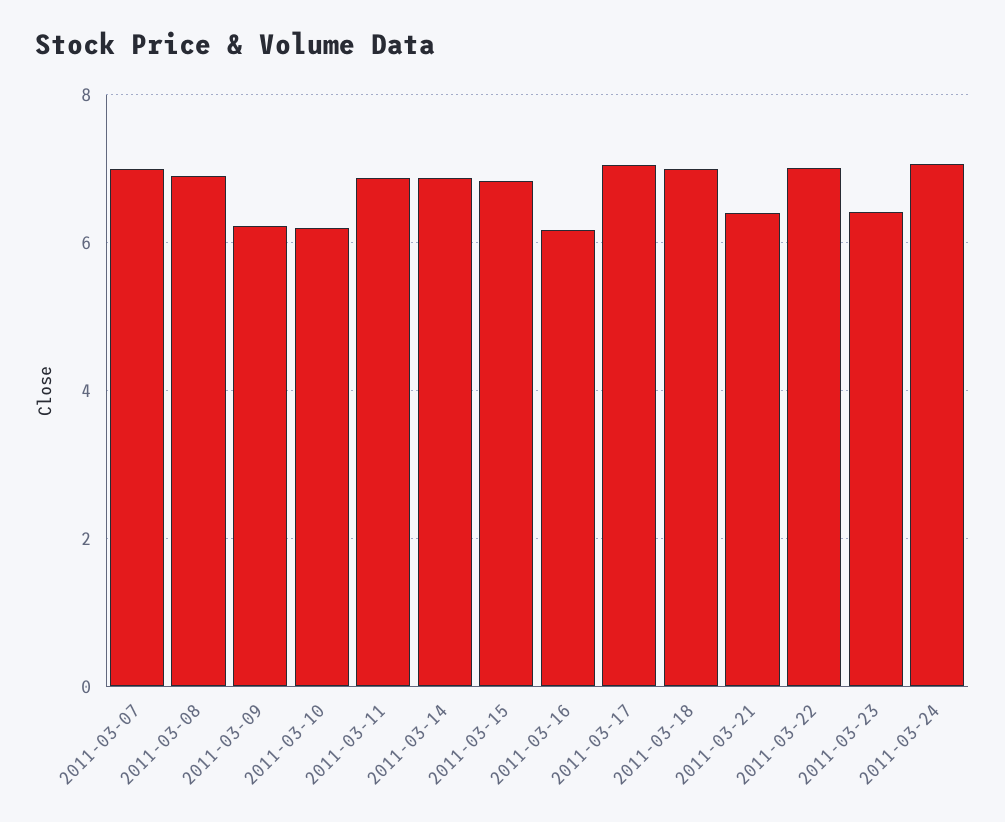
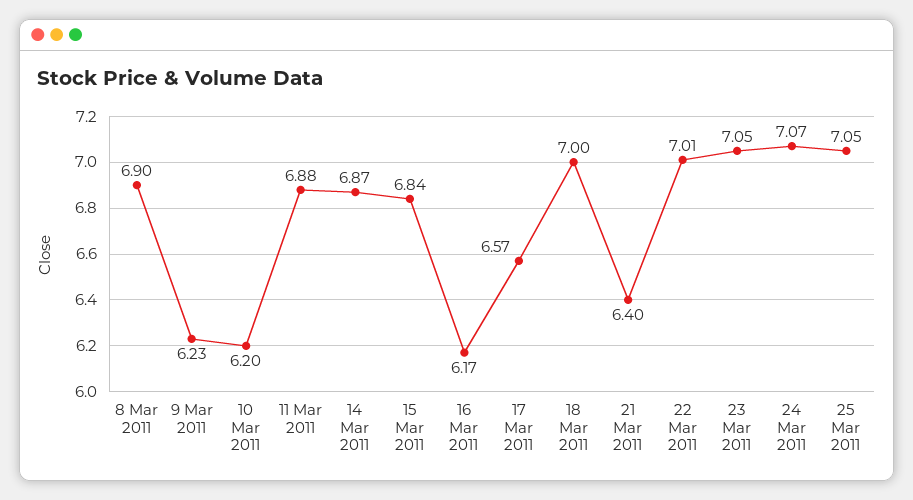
2011-03-07: 7 -> none
2011-03-17: 7 -> 6.57
2011-03-23: 6.4 -> 7.05
25 Mar 2011: none -> 7.05

